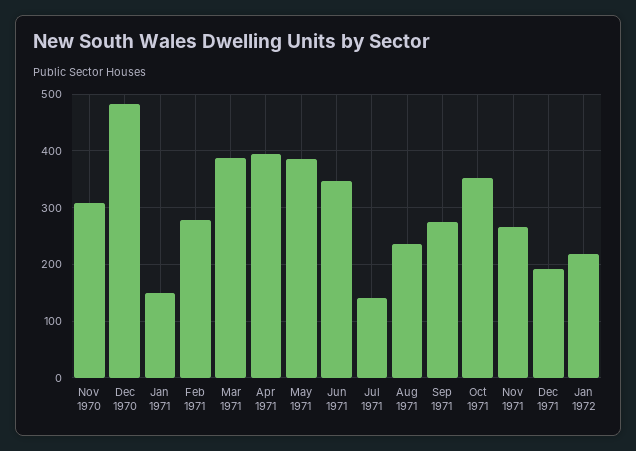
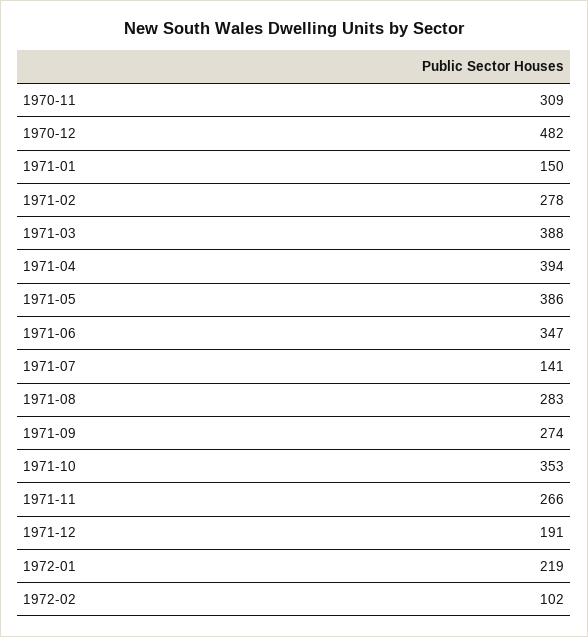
Aug 1971: 240 -> 283
1972-02: none -> 102

